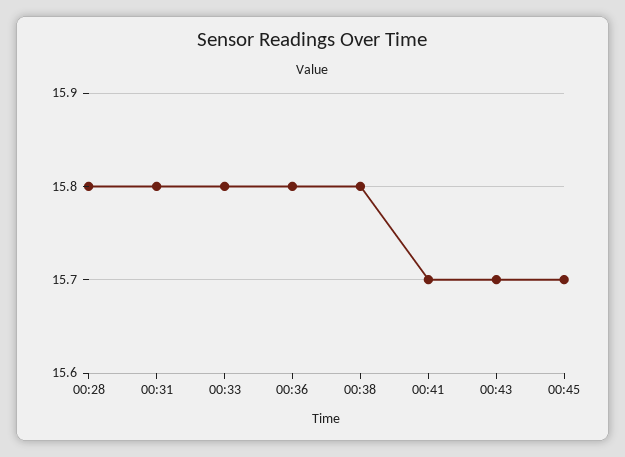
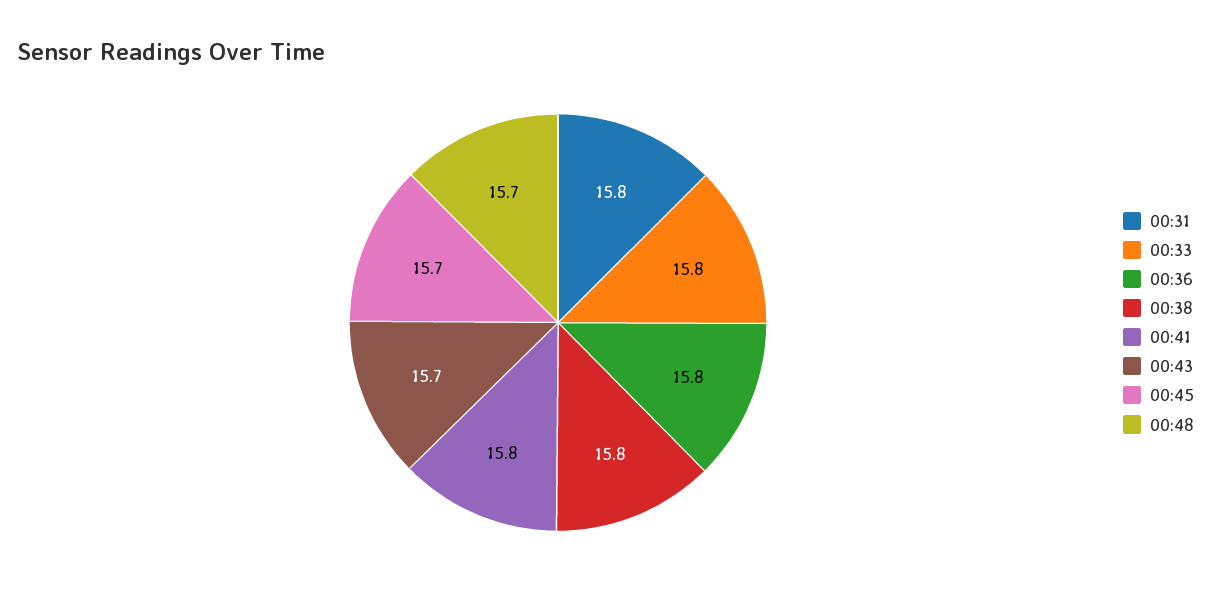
00:28: 15.8 -> none
00:41: 15.7 -> 15.8
00:48: none -> 15.7

